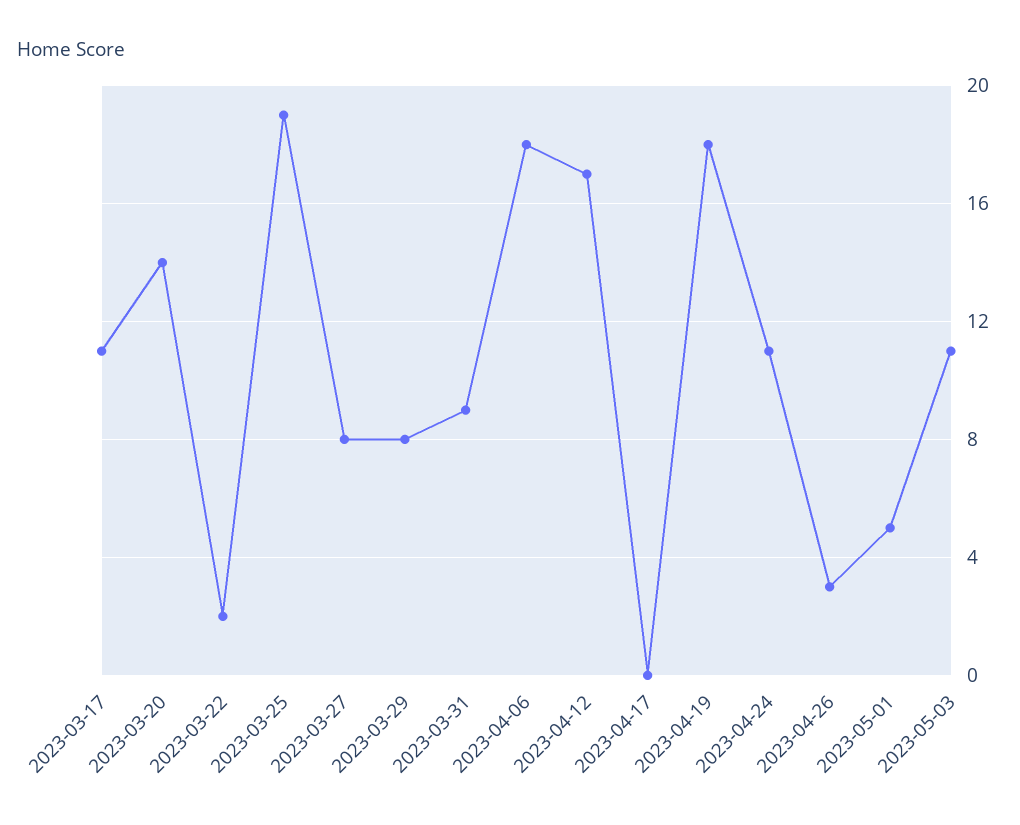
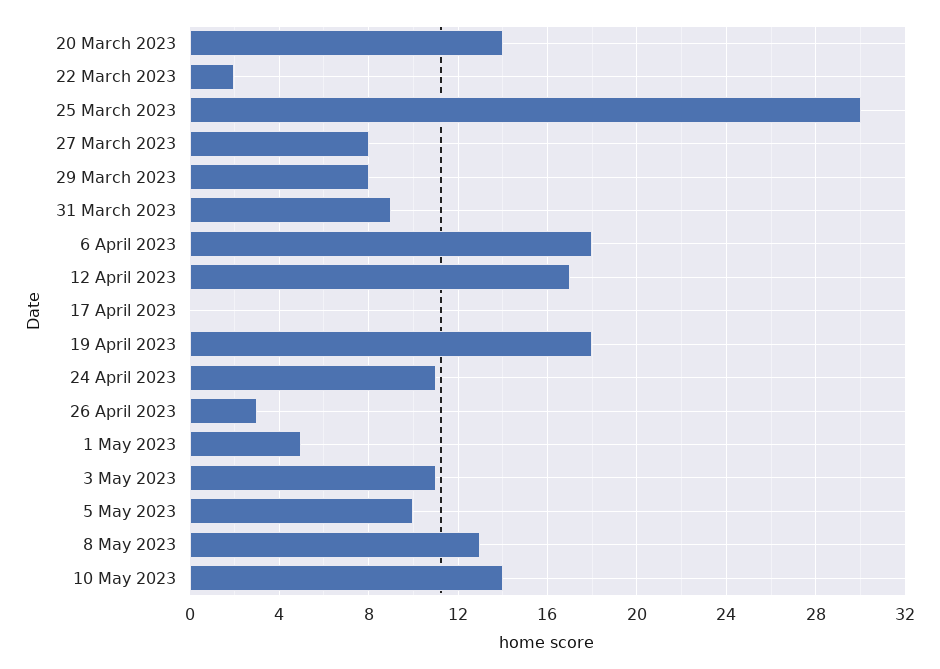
2023-03-17: 11 -> none
2023-03-25: 19 -> 30
5 May 2023: none -> 10
8 May 2023: none -> 13
10 May 2023: none -> 14

